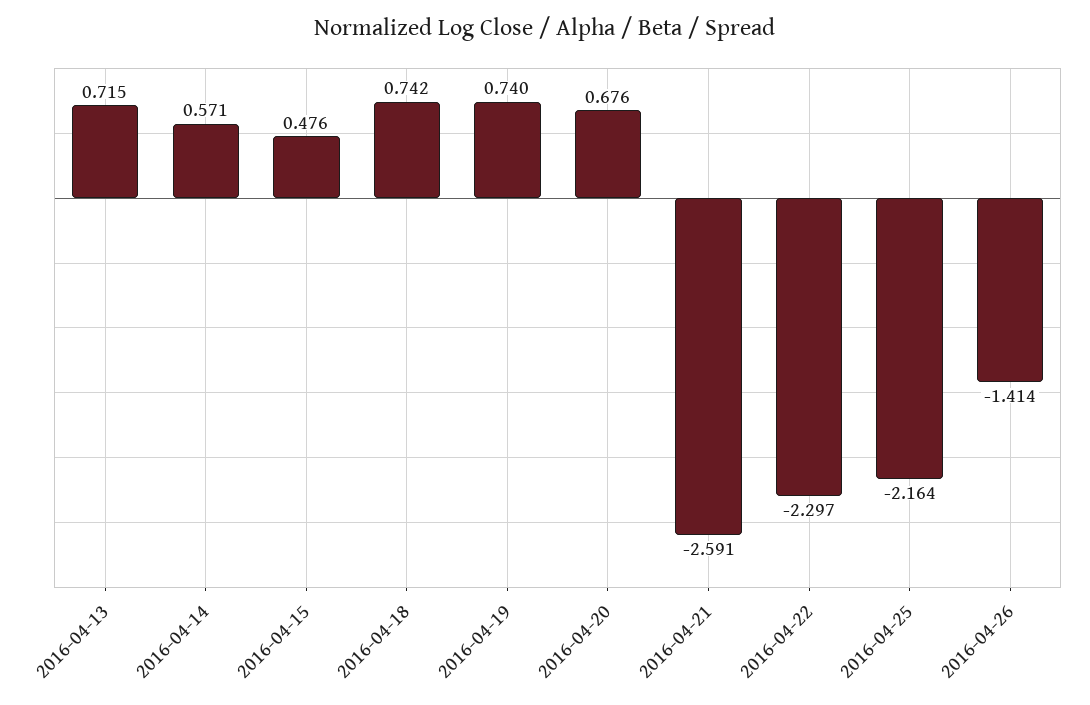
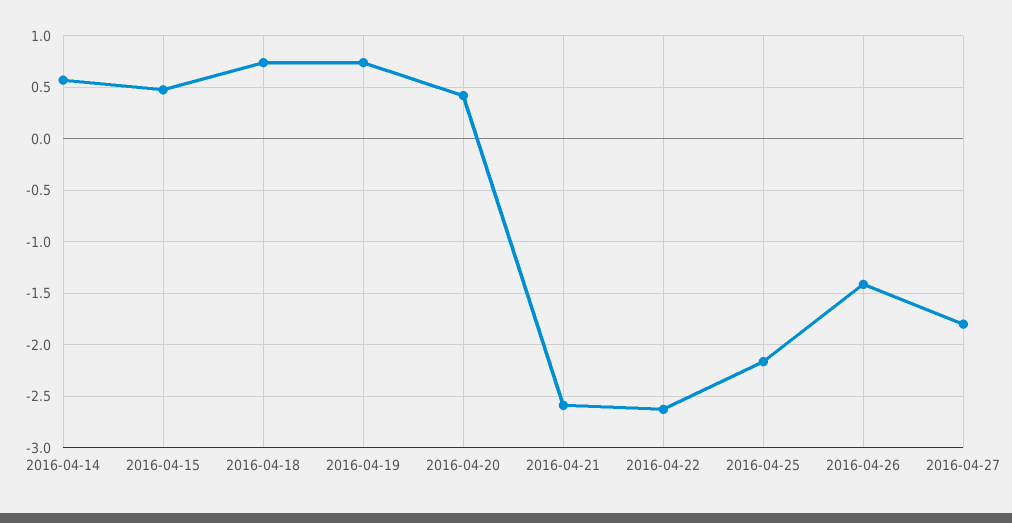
2016-04-13: 0.715 -> none
2016-04-20: 0.676 -> 0.4
2016-04-22: -2.297 -> -2.6
2016-04-27: none -> -1.8

